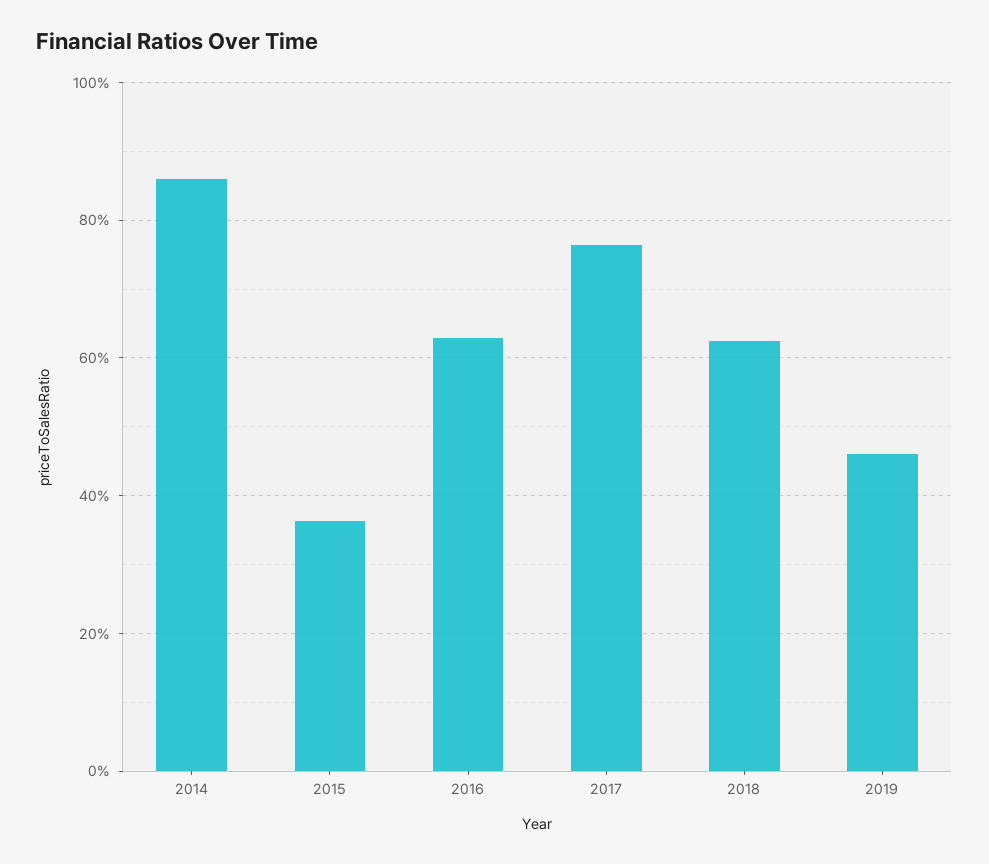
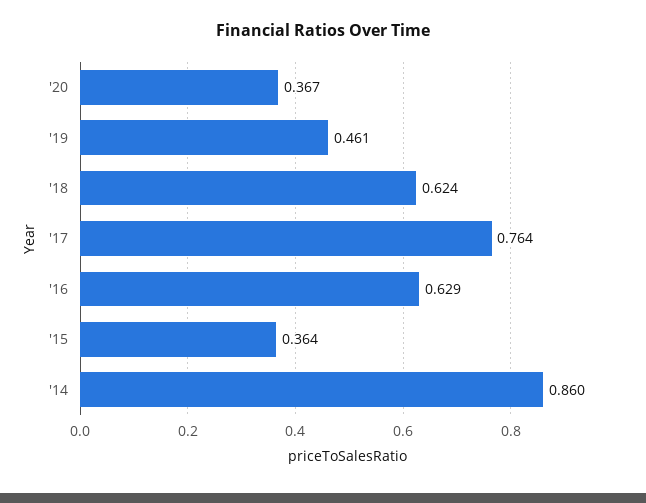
'20: none -> 0.367

